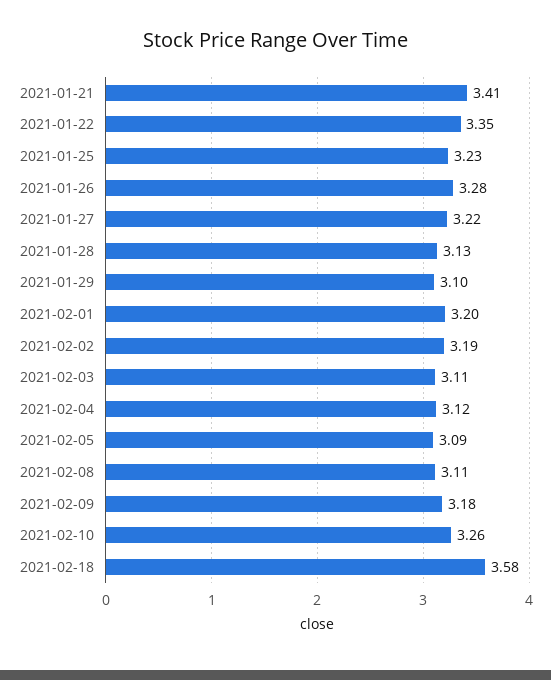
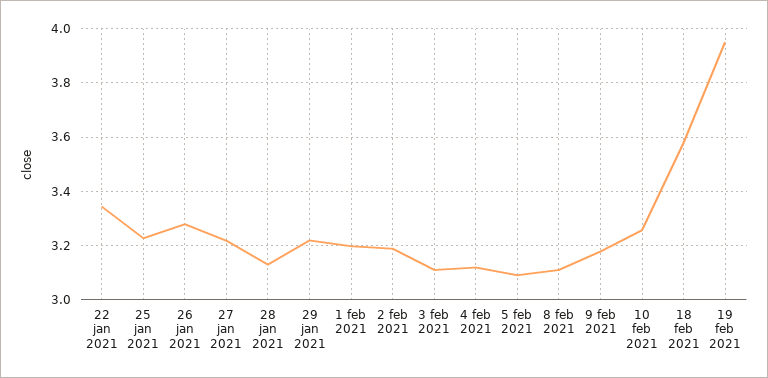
2021-01-21: 3.41 -> none
2021-01-29: 3.1 -> 3.225
19 feb 2021: none -> 3.95

